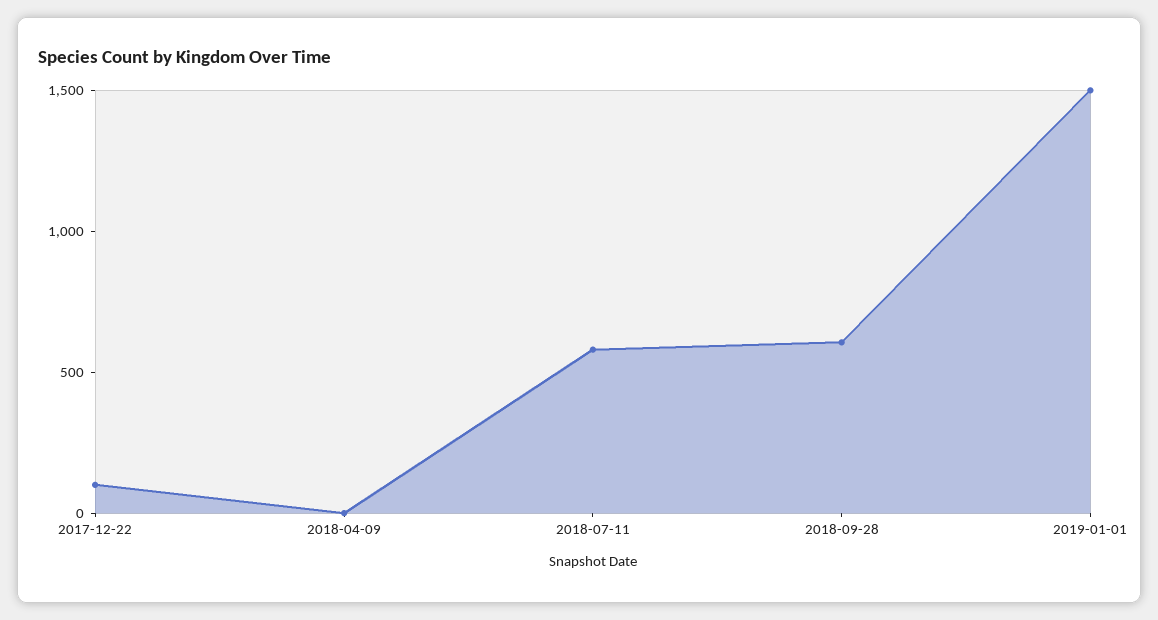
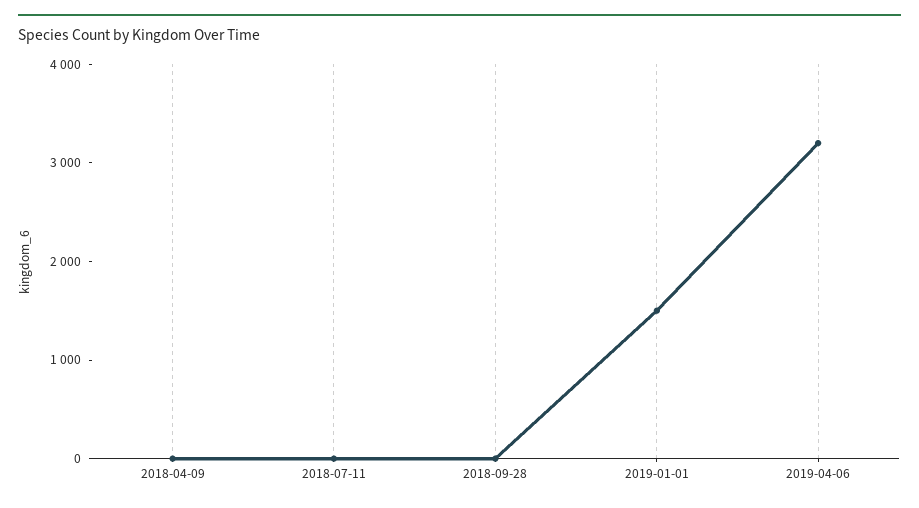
2017-12-22: 100 -> none
2018-07-11: 600 -> 0
2018-09-28: 600 -> 0
2019-04-06: none -> 3200

